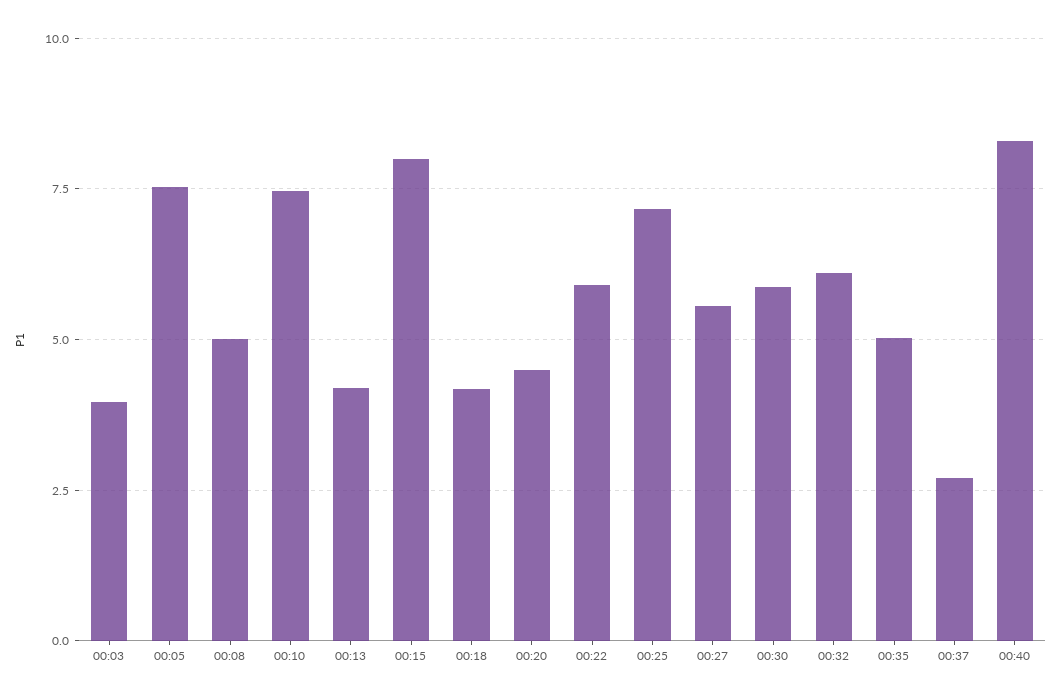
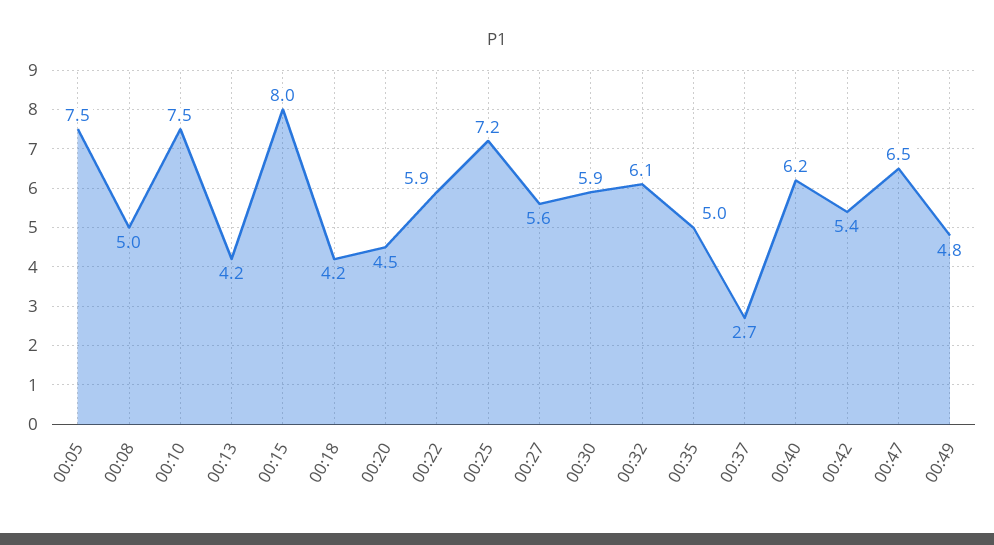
00:03: 4 -> none
00:40: 8.25 -> 6.2
00:42: none -> 5.4
00:47: none -> 6.5
00:49: none -> 4.8

